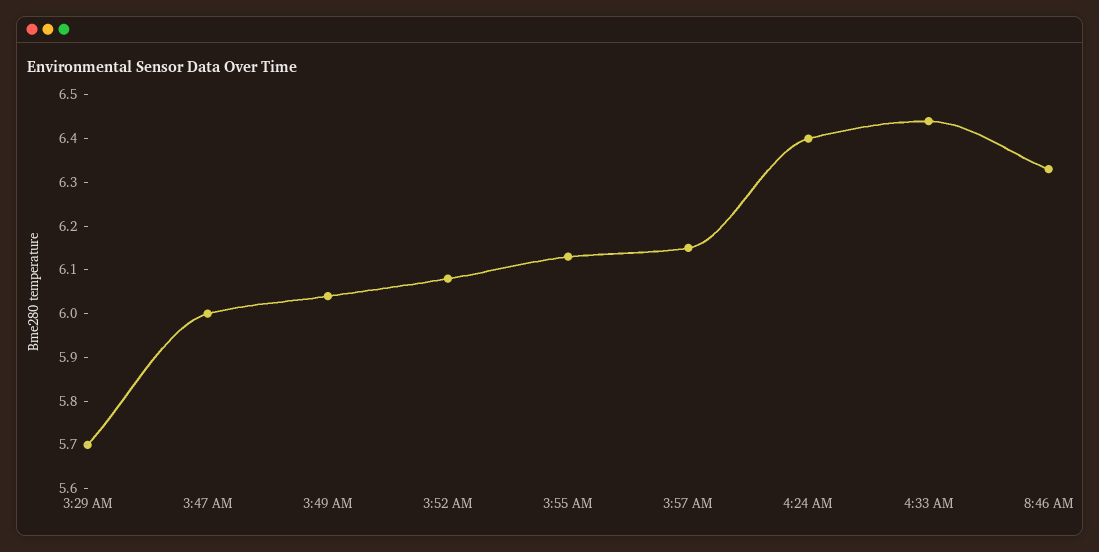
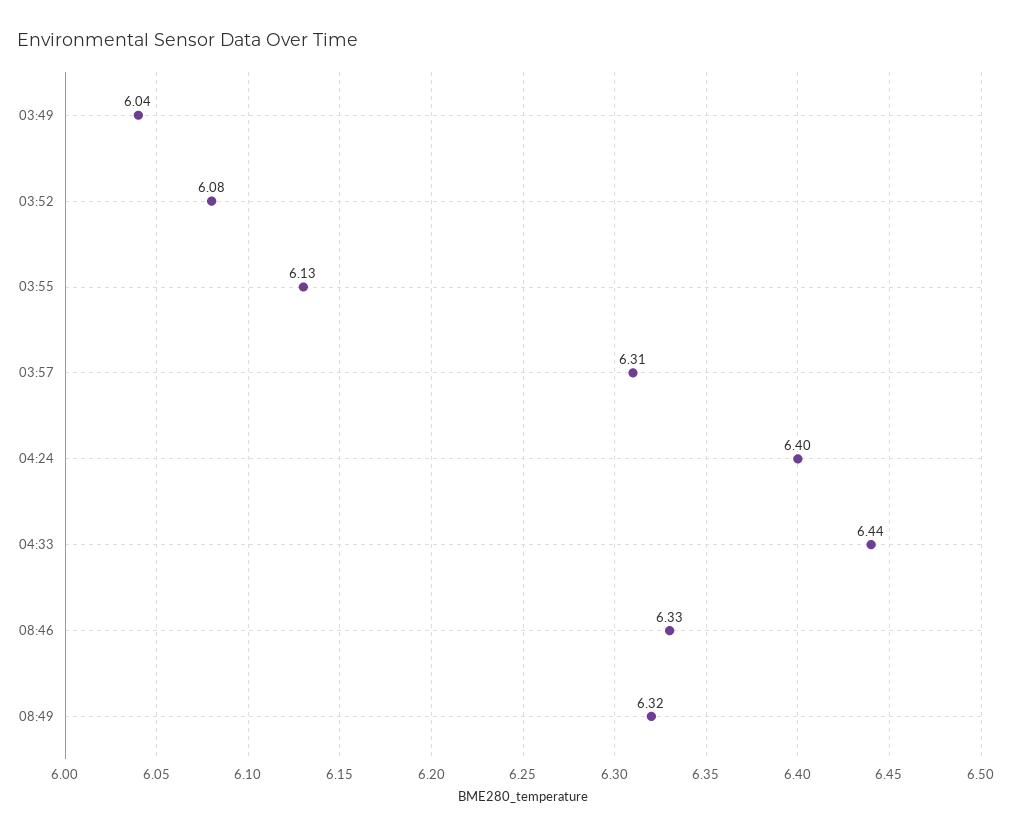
3:29 AM: 5.7 -> none
3:47 AM: 6 -> none
3:57 AM: 6.15 -> 6.31
08:49: none -> 6.32

